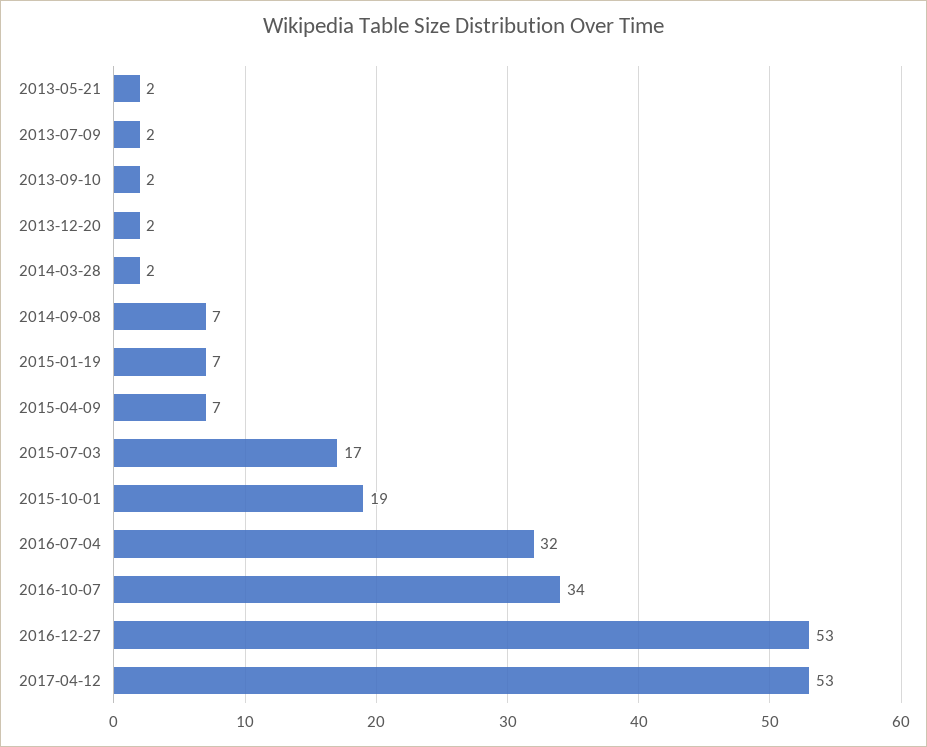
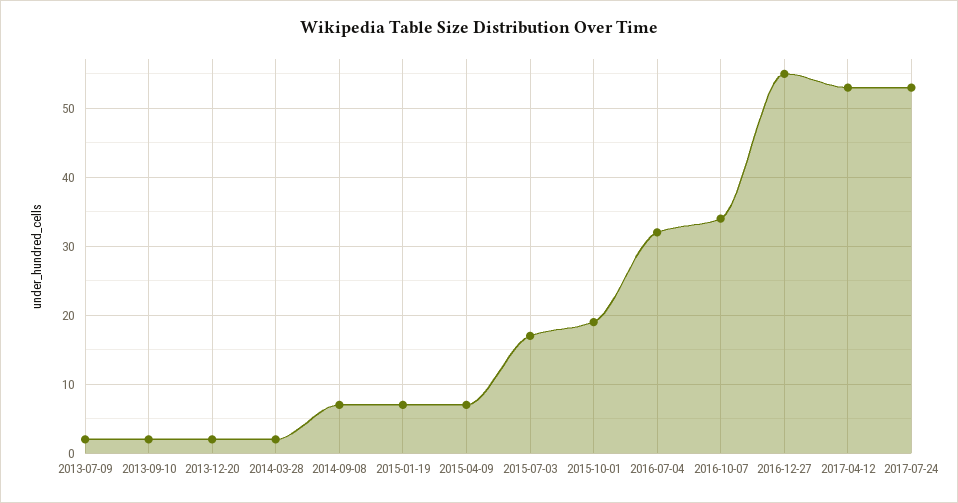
2013-05-21: 2 -> none
2016-12-27: 53 -> 55
2017-07-24: none -> 53

